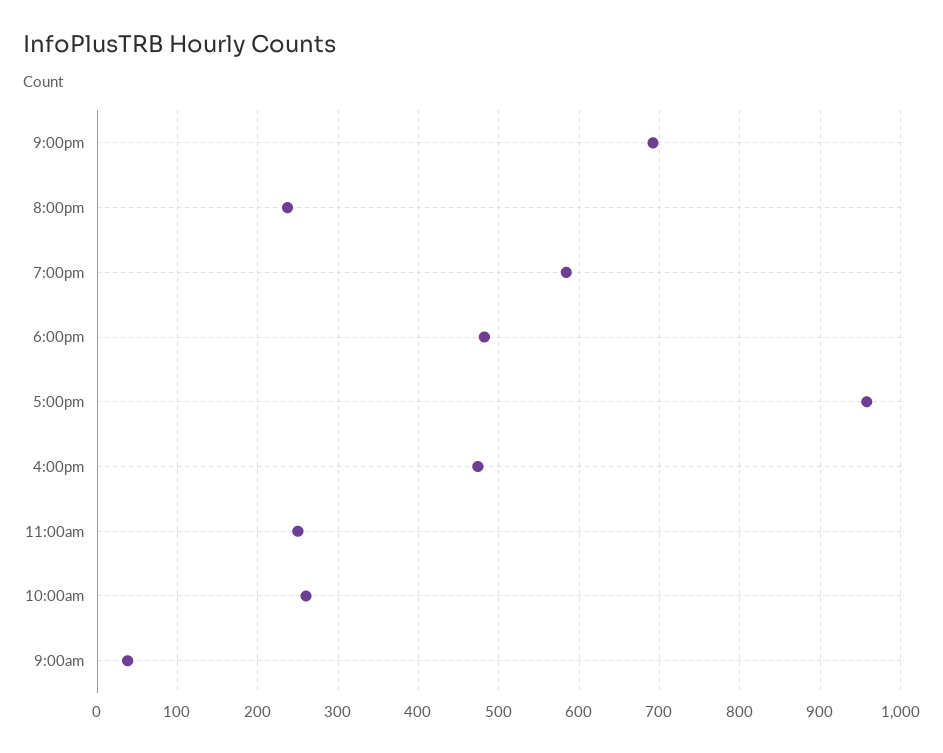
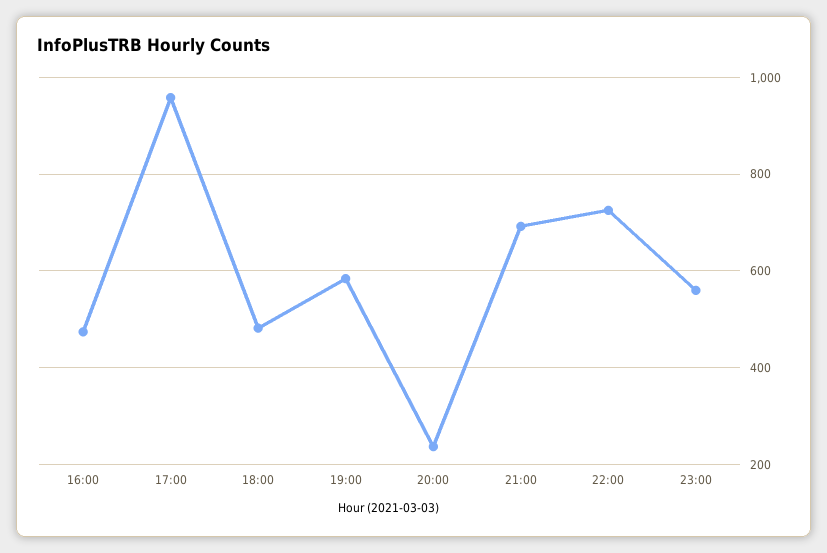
11:00am: 250 -> none
10:00am: 260 -> none
9:00am: 40 -> none
22:00: none -> 720
23:00: none -> 560

